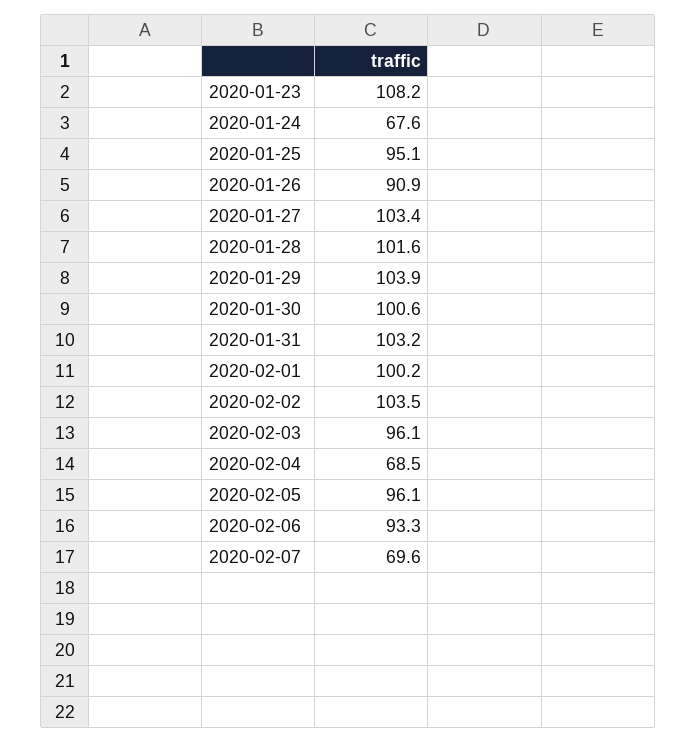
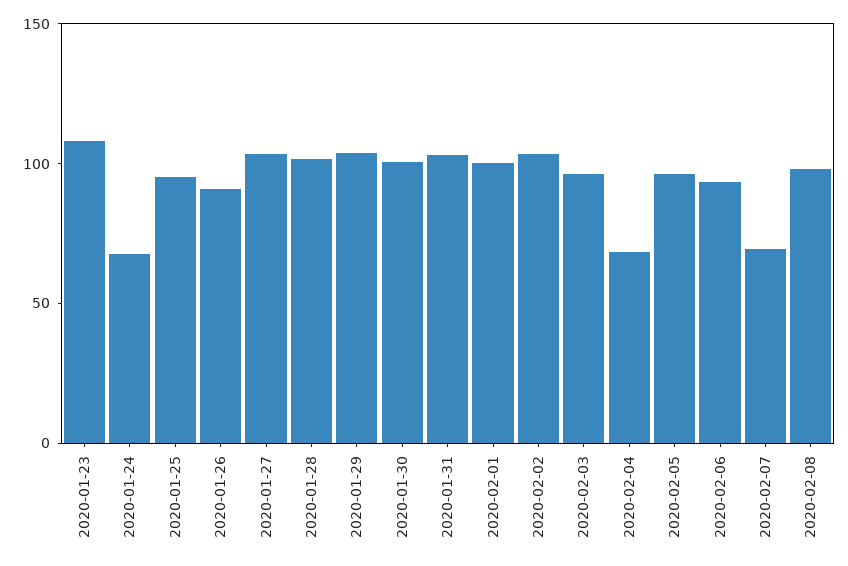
2020-02-08: none -> 100

